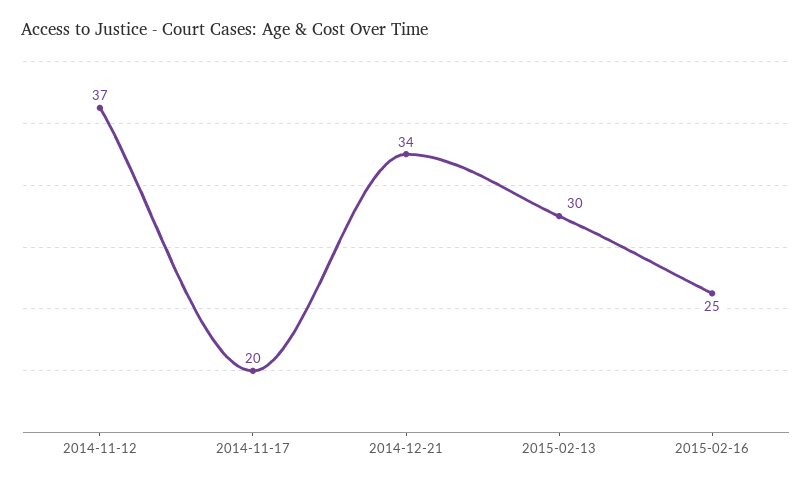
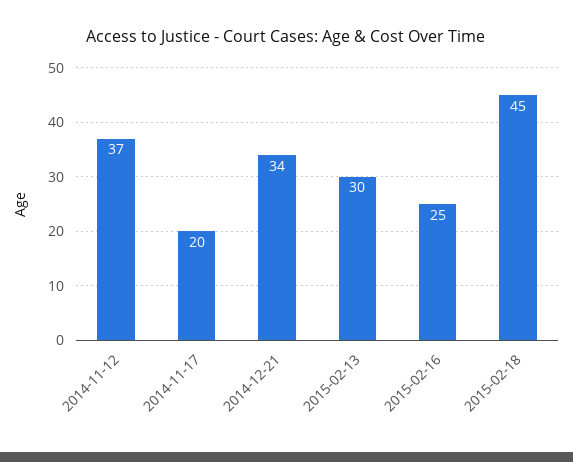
2015-02-18: none -> 45

